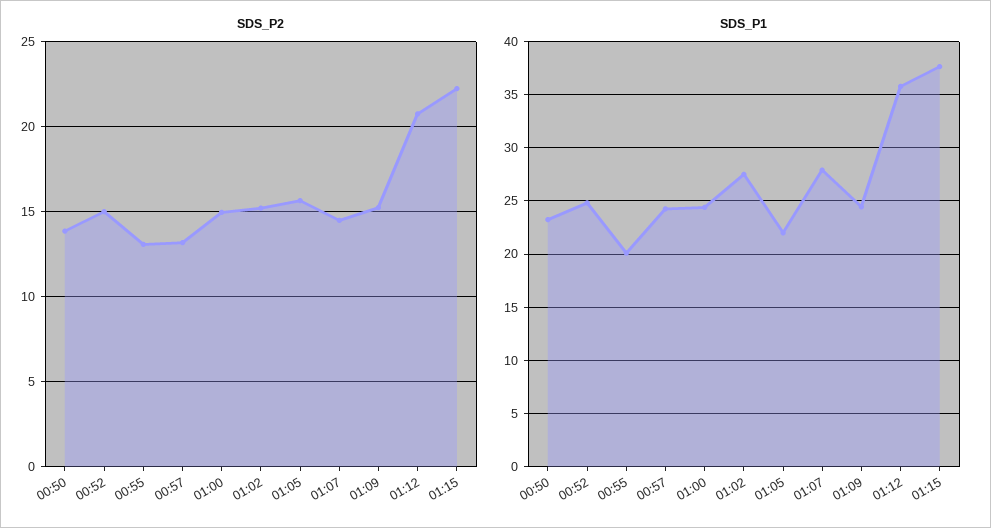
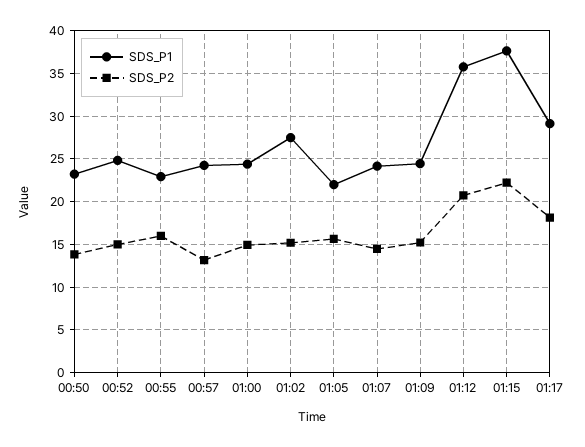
SDS_P2, 00:55: 13 -> 16
SDS_P1, 00:55: 20 -> 23
SDS_P1, 01:07: 28 -> 24
SDS_P1, 01:17: none -> 29
SDS_P2, 01:17: none -> 18

